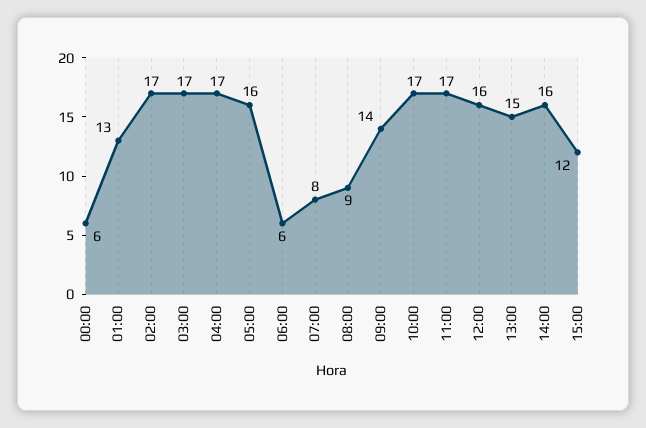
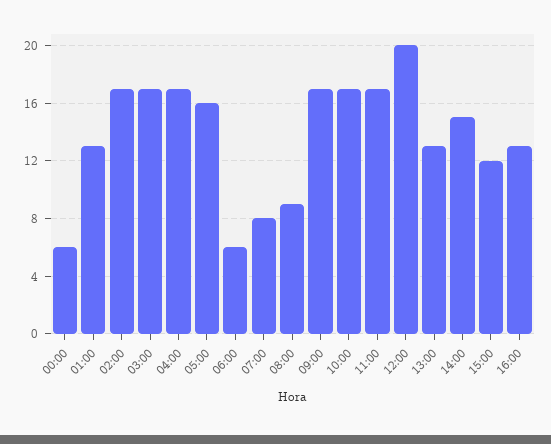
09:00: 14 -> 17
12:00: 16 -> 20
13:00: 15 -> 13
14:00: 16 -> 15
16:00: none -> 13

